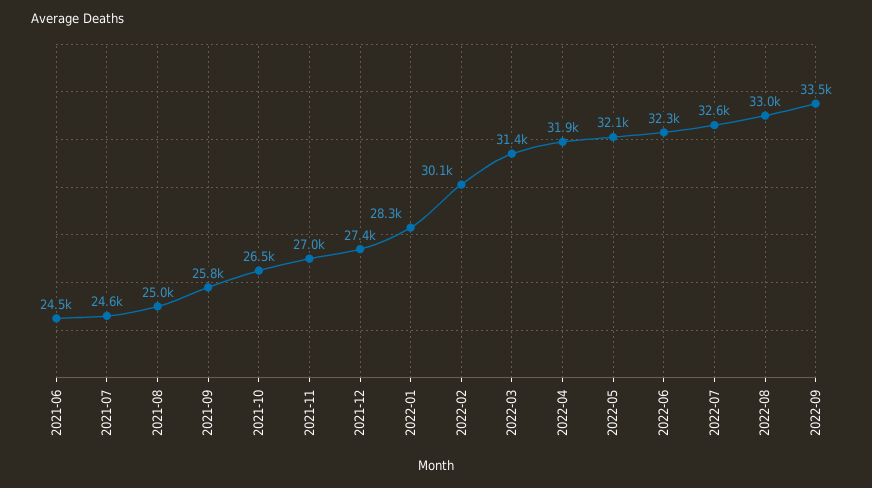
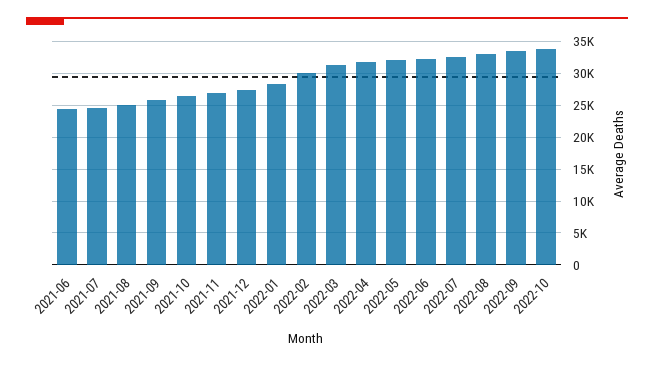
2022-10: none -> 34000

